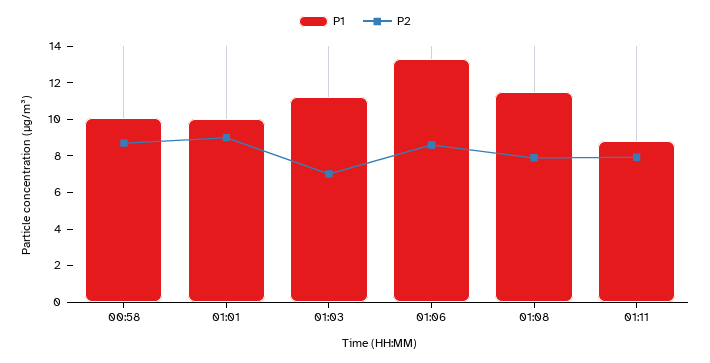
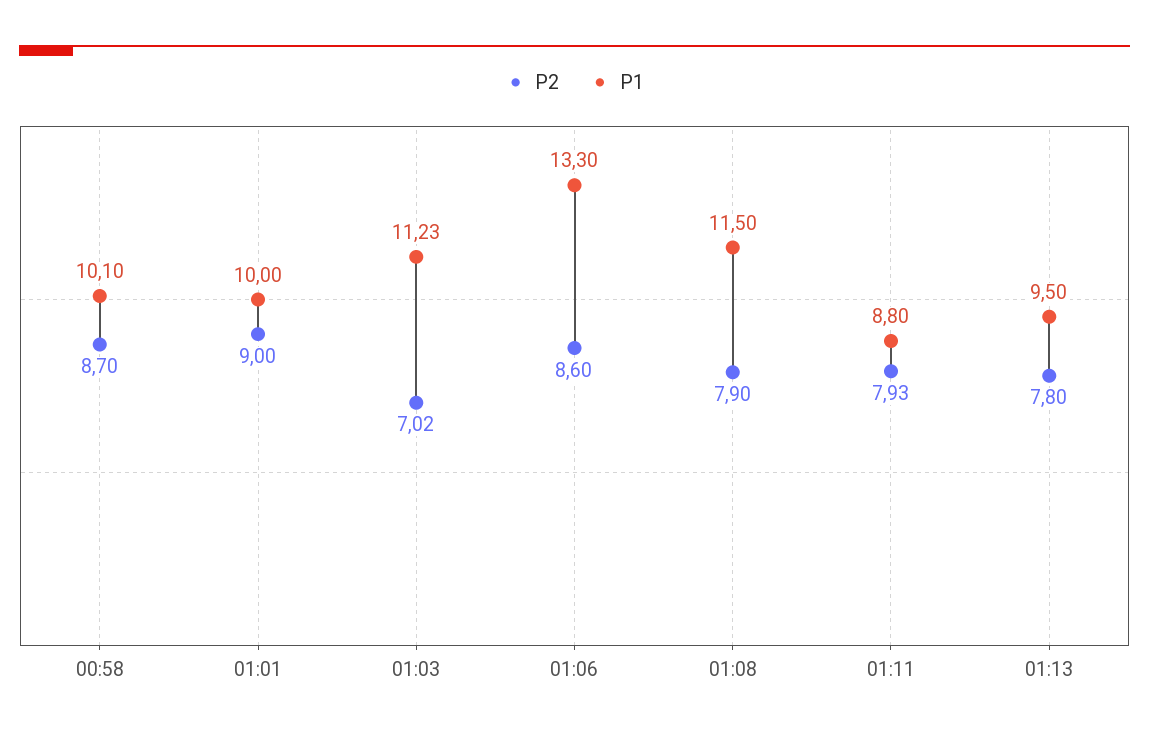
P2, 01:13: none -> 7.8
P1, 01:13: none -> 9.5

